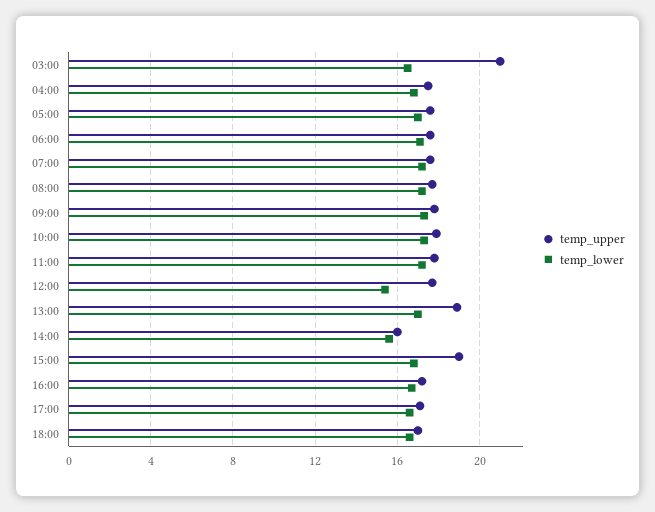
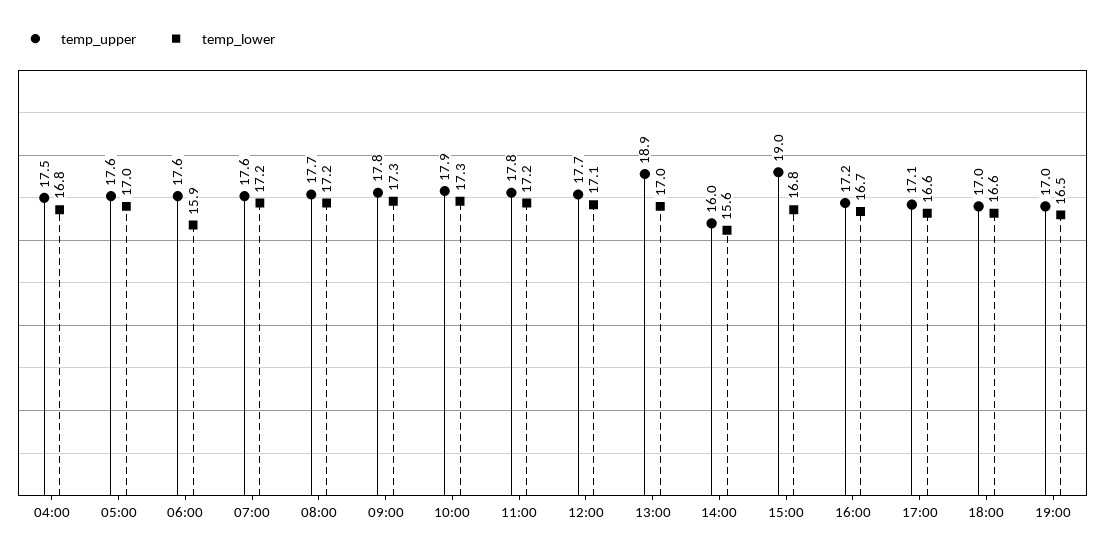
temp_upper, 03:00: 21 -> none
temp_lower, 03:00: 16.5 -> none
temp_lower, 06:00: 17 -> 15.9
temp_lower, 12:00: 15.5 -> 17.1
temp_upper, 19:00: none -> 17
temp_lower, 19:00: none -> 16.5

